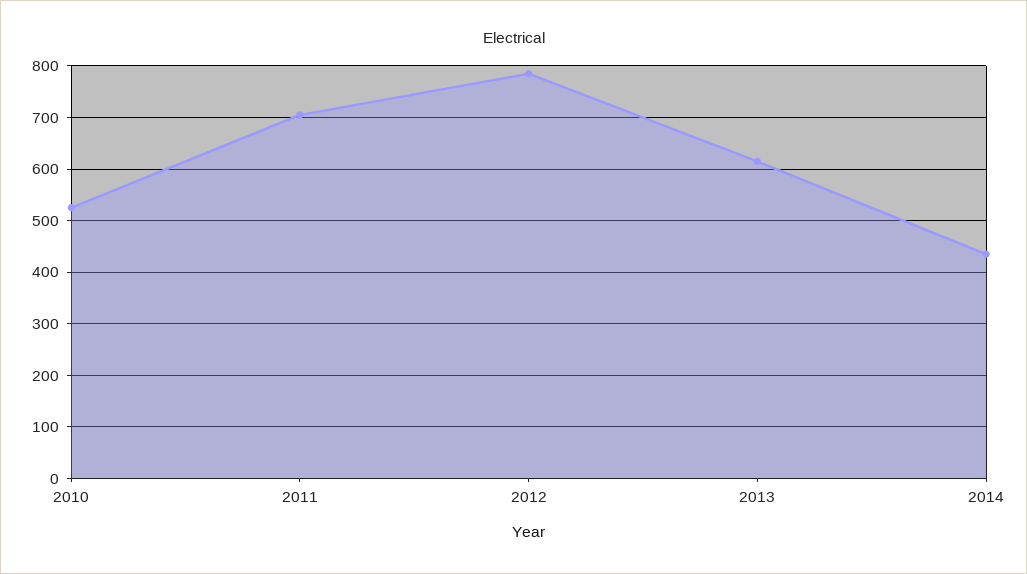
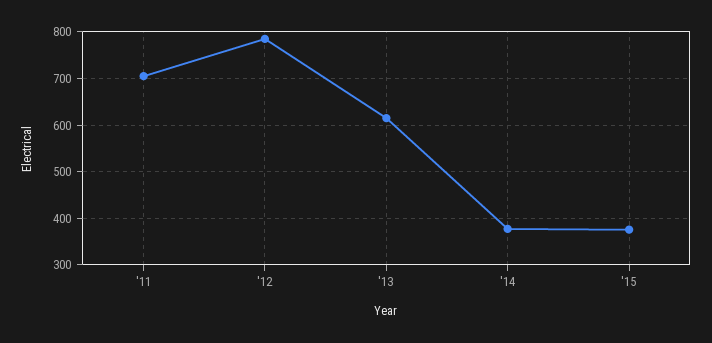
2010: 520 -> none
2014: 440 -> 380
'15: none -> 380

